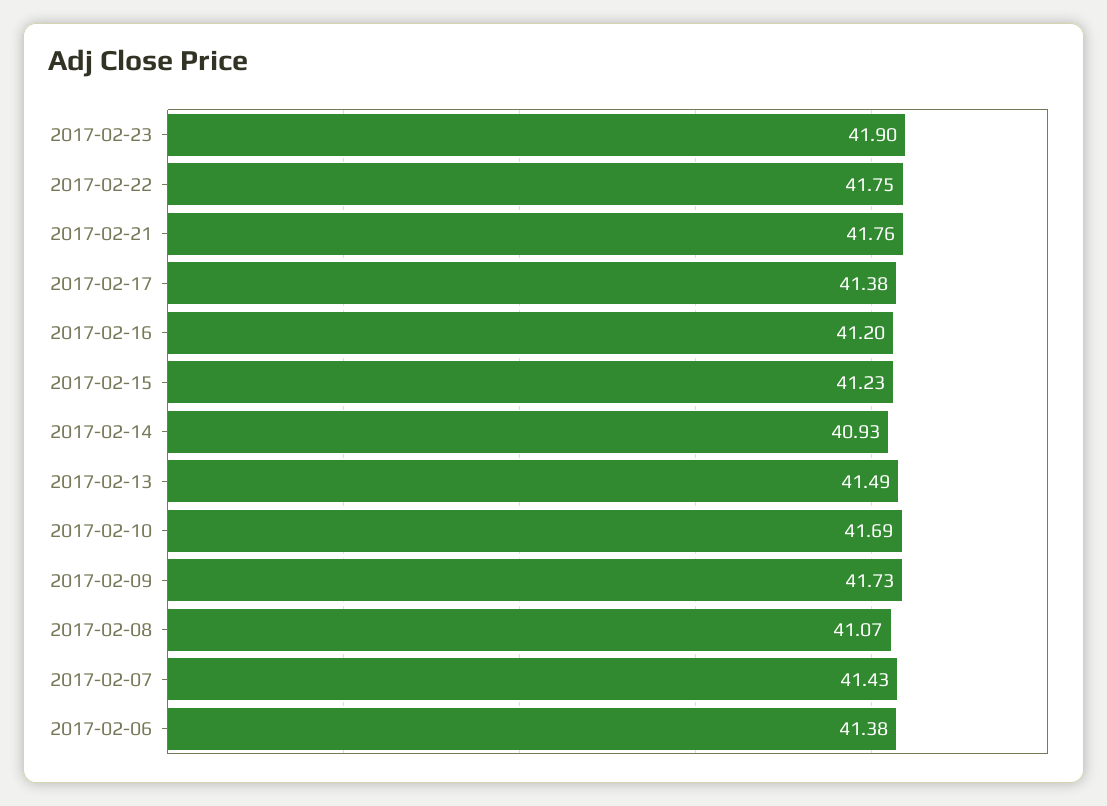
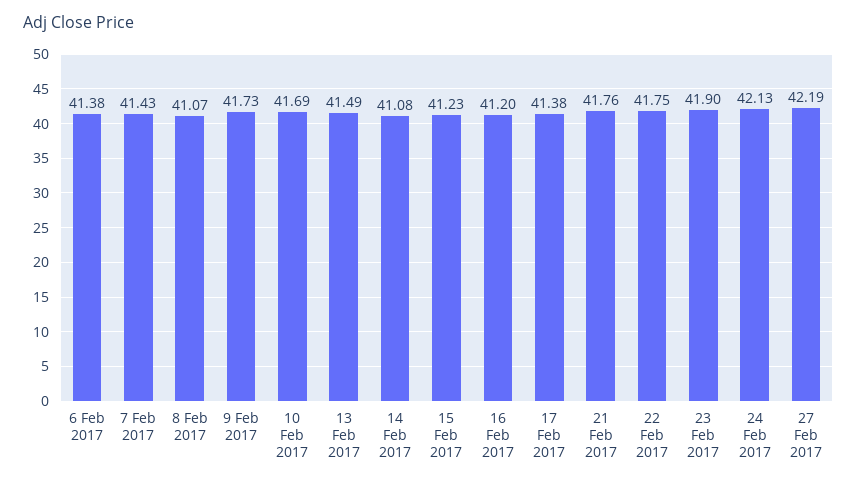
2017-02-14: 40.93 -> 41.08
24 Feb 2017: none -> 42.13
27 Feb 2017: none -> 42.19

